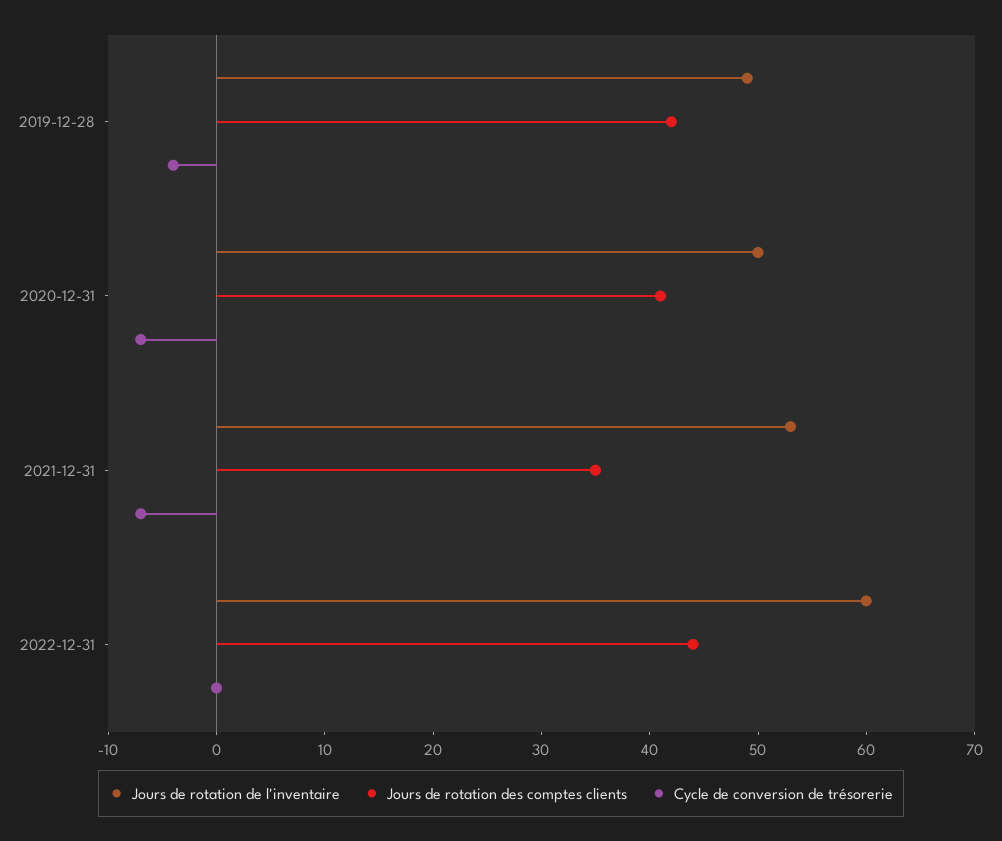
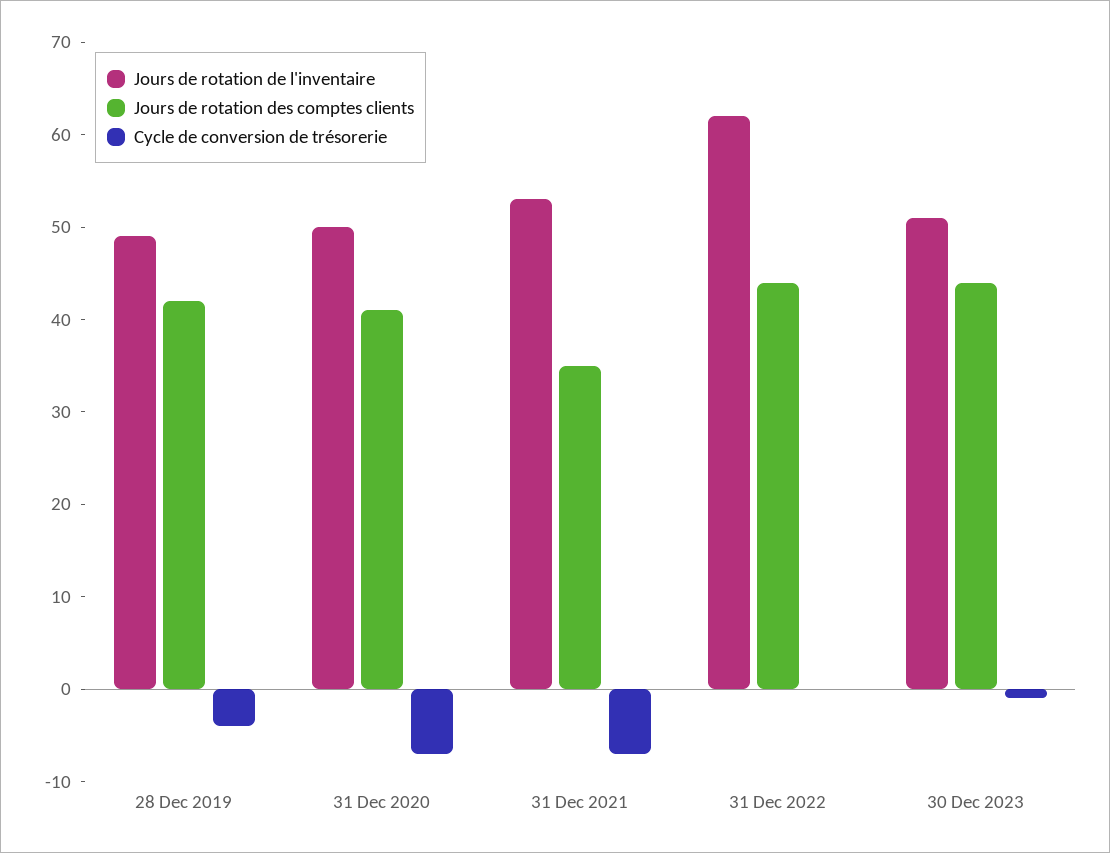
Jours de rotation de l'inventaire, 2022-12-31: 60 -> 62
Jours de rotation de l'inventaire, 30 Dec 2023: none -> 51
Jours de rotation des comptes clients, 30 Dec 2023: none -> 44
Cycle de conversion de trésorerie, 30 Dec 2023: none -> -1

